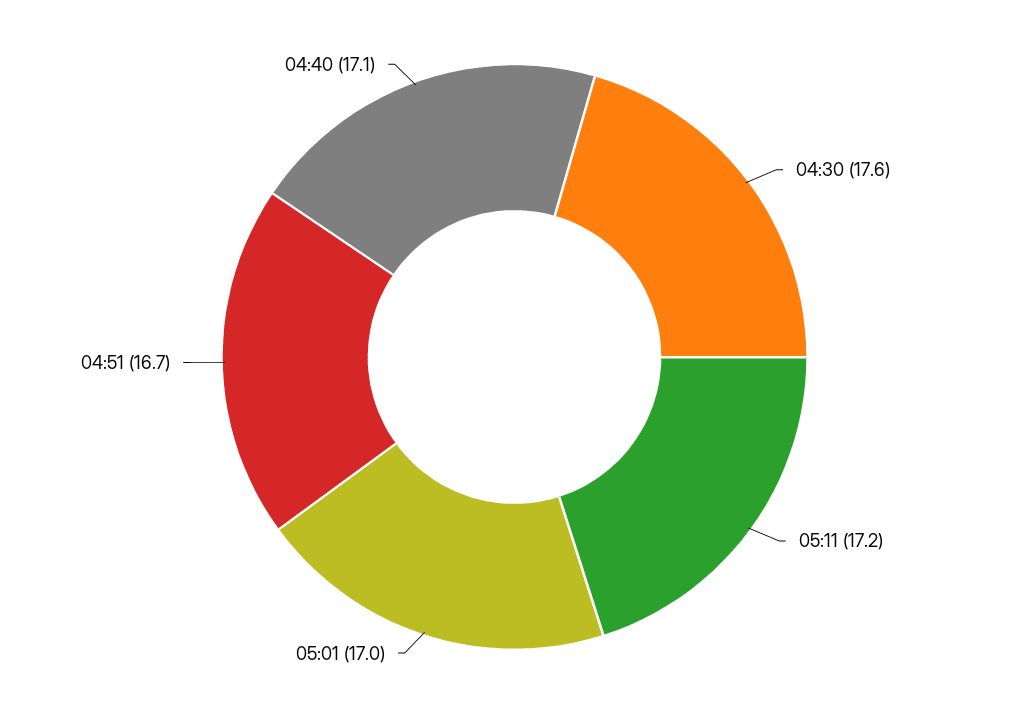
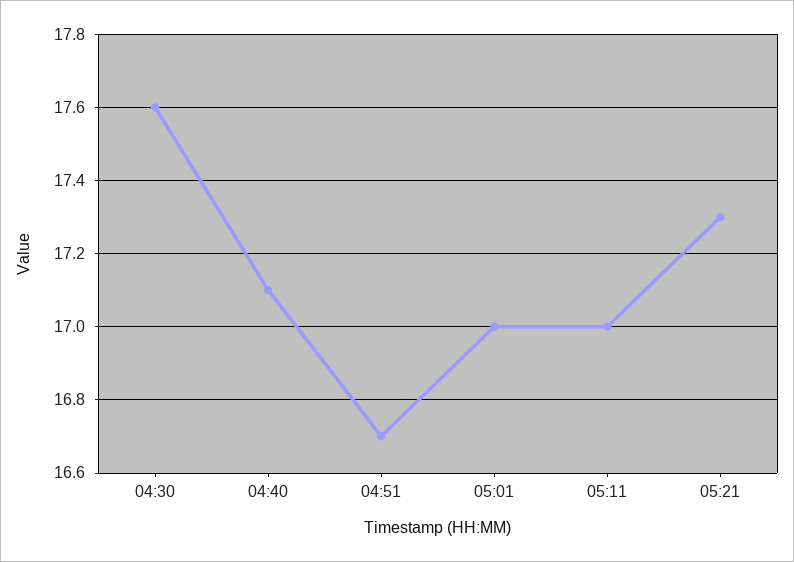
05:11: 17.2 -> 17
05:21: none -> 17.3

